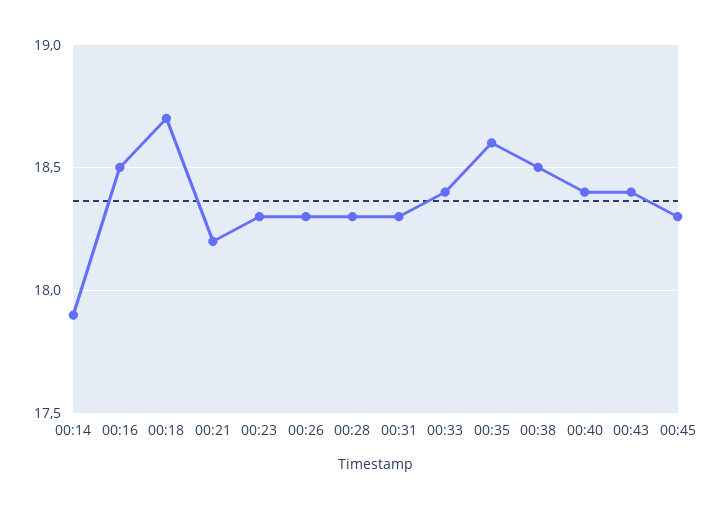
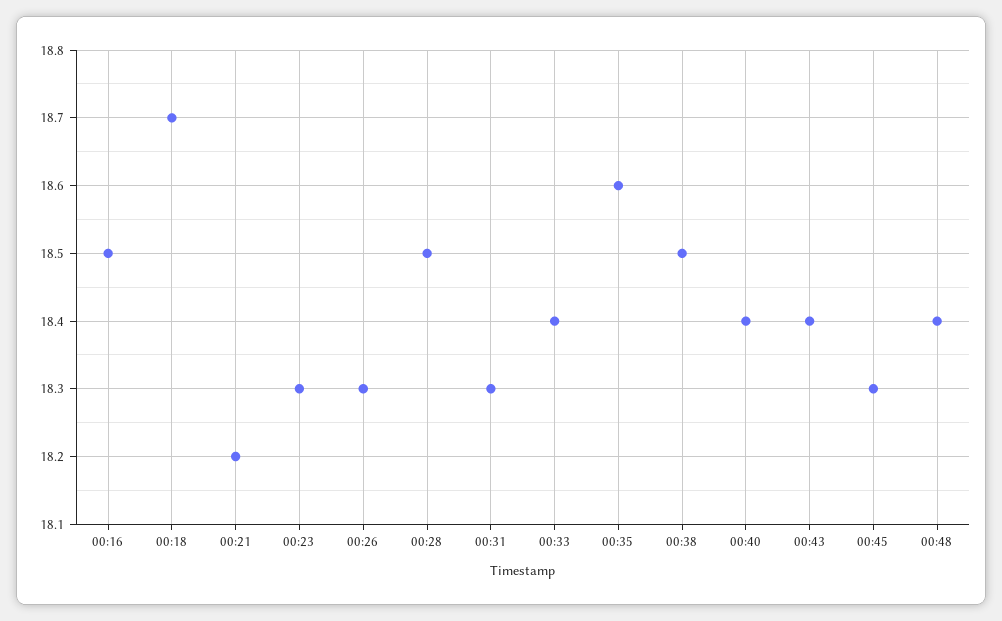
00:14: 17.9 -> none
00:28: 18.3 -> 18.5
00:48: none -> 18.4

